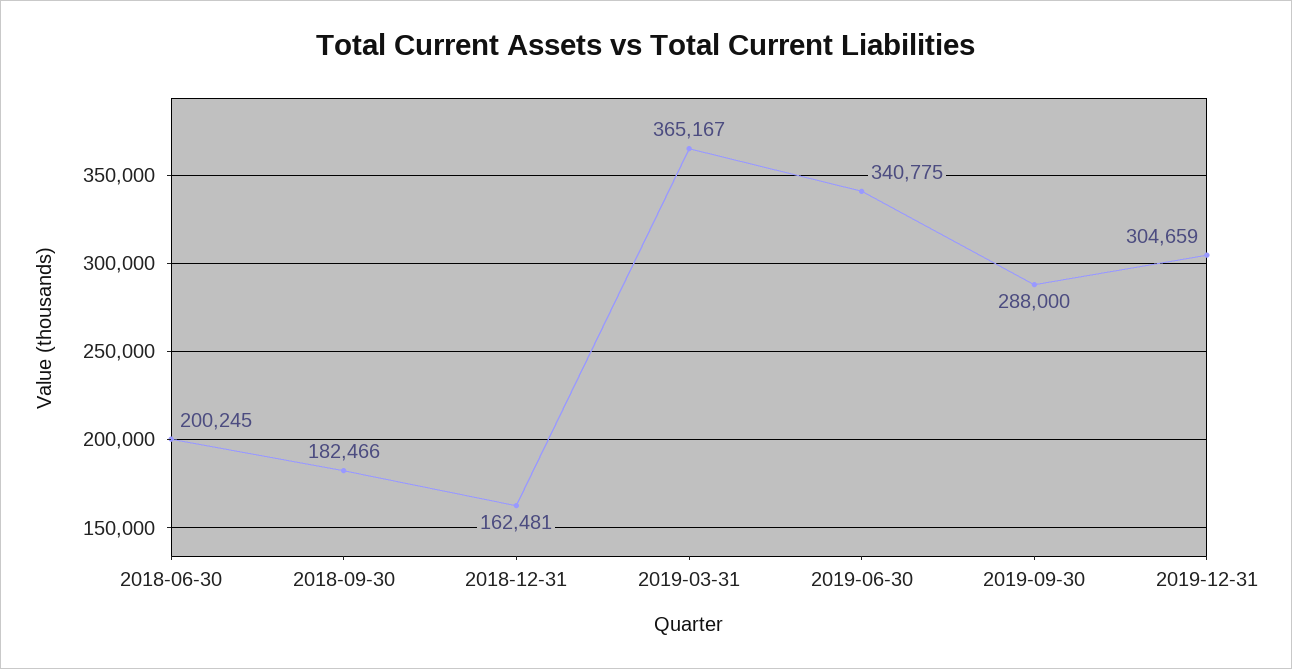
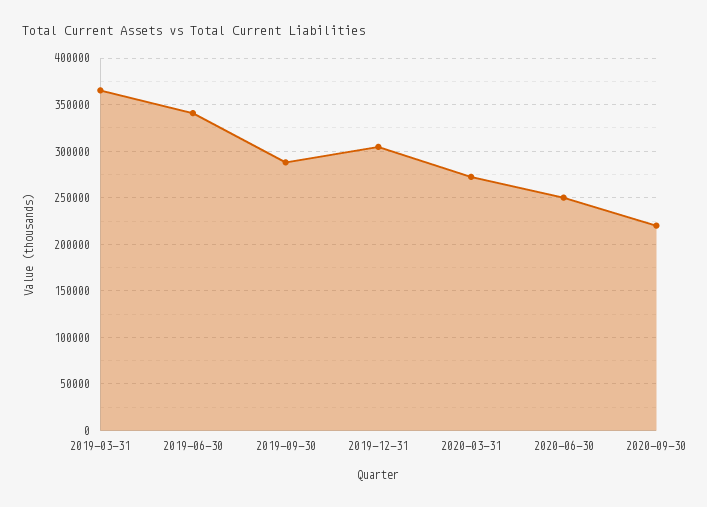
2018-06-30: 200245 -> none
2018-09-30: 182466 -> none
2018-12-31: 162481 -> none
2020-03-31: none -> 270000
2020-06-30: none -> 250000
2020-09-30: none -> 220000

